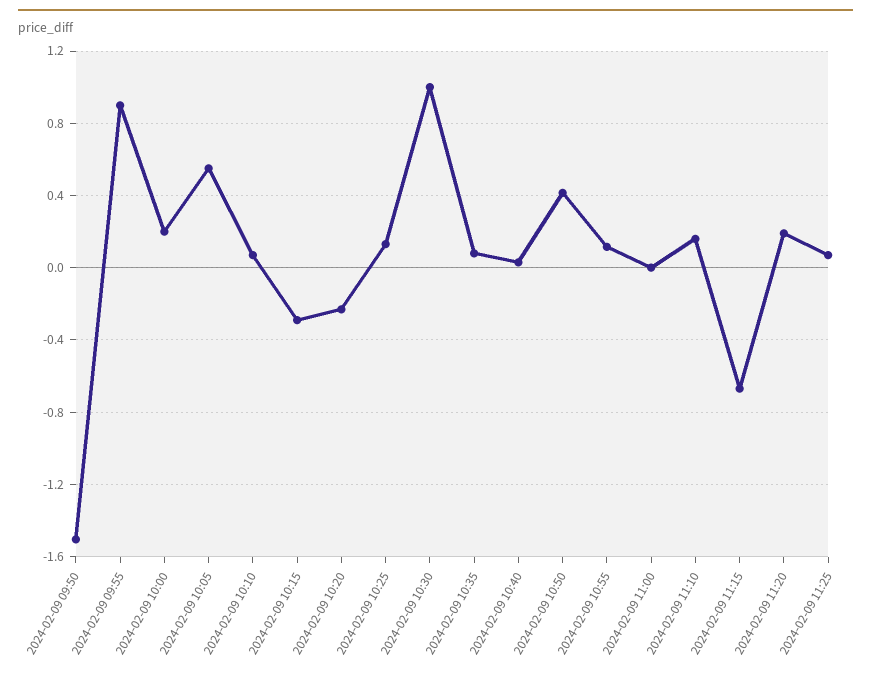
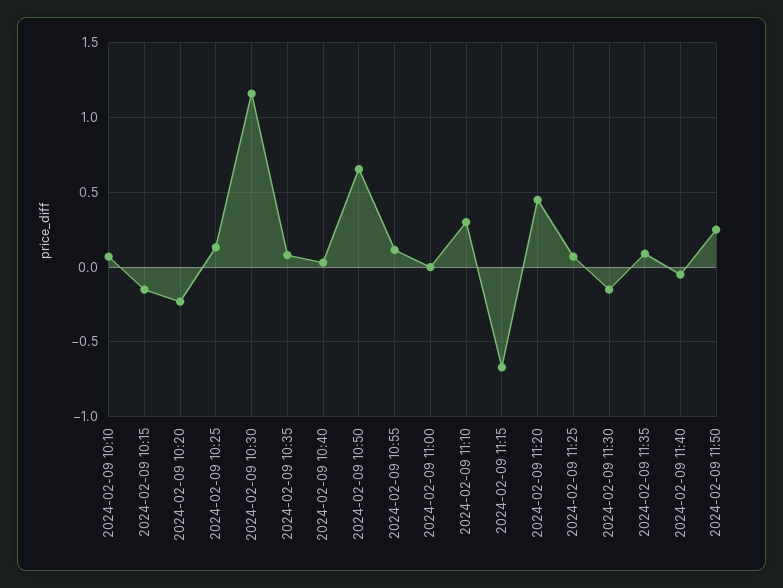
2024-02-09 09:50: -1.5 -> none
2024-02-09 09:55: 0.9 -> none
2024-02-09 10:00: 0.2 -> none
2024-02-09 10:05: 0.55 -> none
2024-02-09 10:15: -0.3 -> -0.15
2024-02-09 10:30: 1 -> 1.15
2024-02-09 10:50: 0.4 -> 0.65
2024-02-09 11:10: 0.15 -> 0.3
2024-02-09 11:20: 0.2 -> 0.45
2024-02-09 11:30: none -> -0.15
2024-02-09 11:35: none -> 0.1
2024-02-09 11:40: none -> -0.05
2024-02-09 11:50: none -> 0.25

